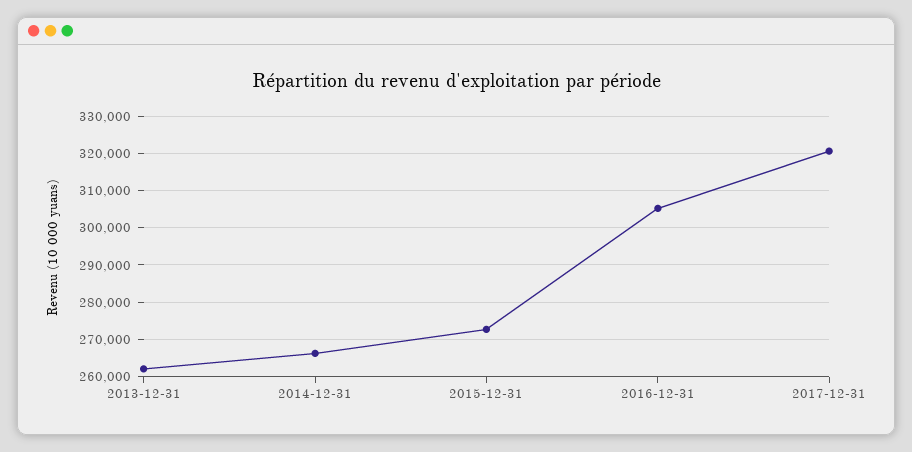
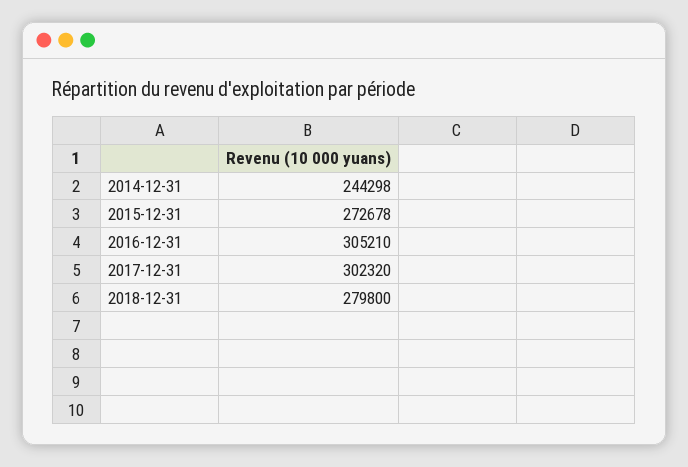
2013-12-31: 262000 -> none
2014-12-31: 266000 -> 244298
2017-12-31: 320000 -> 302320
2018-12-31: none -> 279800

